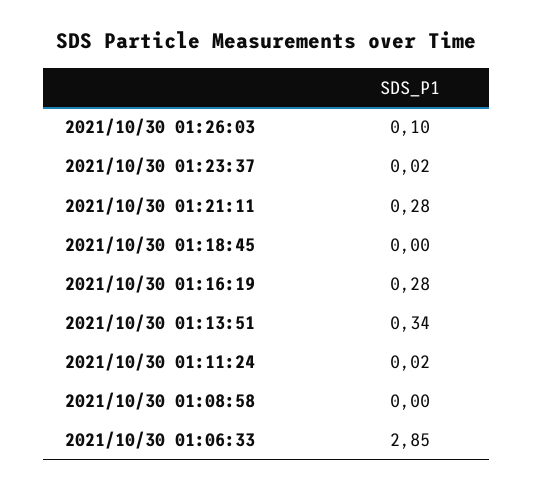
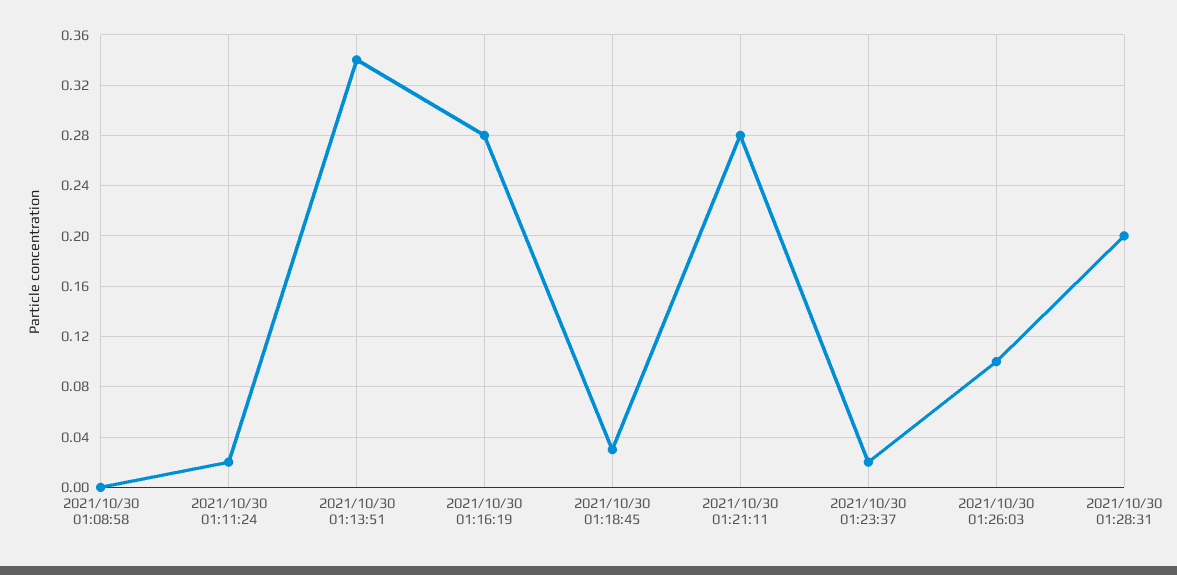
2021/10/30 01:18:45: 0 -> 0.03
2021/10/30 01:06:33: 2.85 -> none
2021/10/30 01:28:31: none -> 0.2

